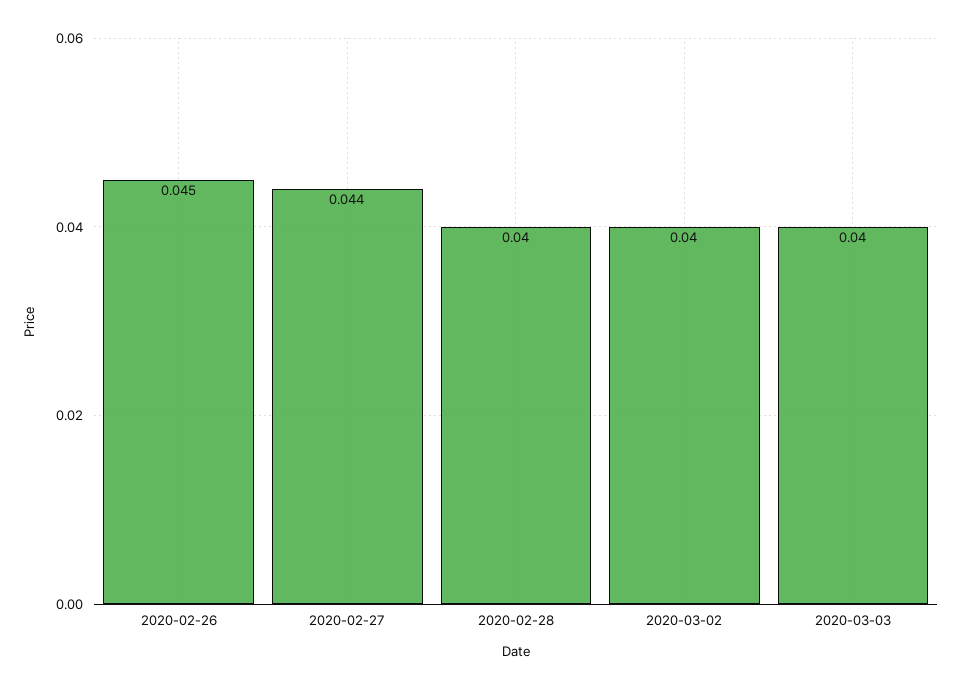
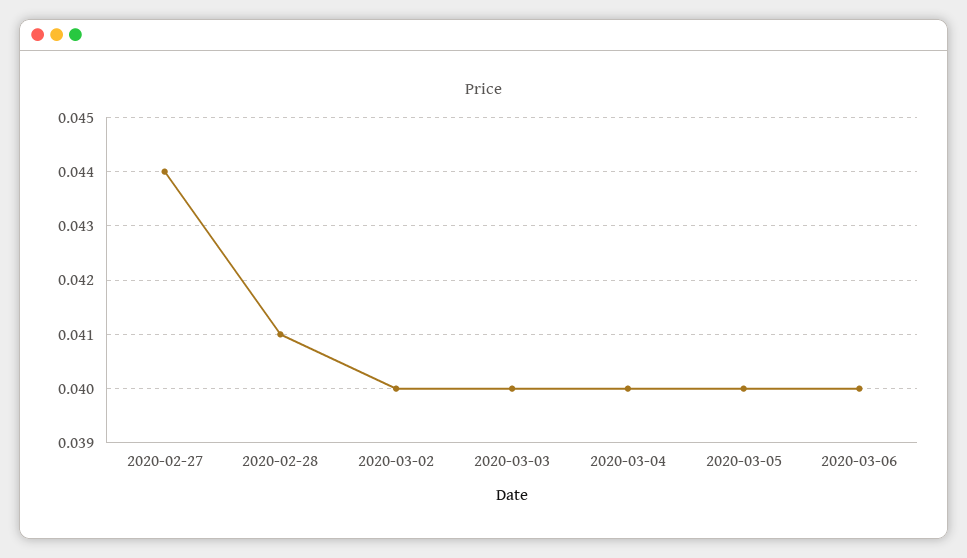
2020-02-26: 0.045 -> none
2020-02-28: 0.04 -> 0.041
2020-03-04: none -> 0.04
2020-03-05: none -> 0.04
2020-03-06: none -> 0.04

